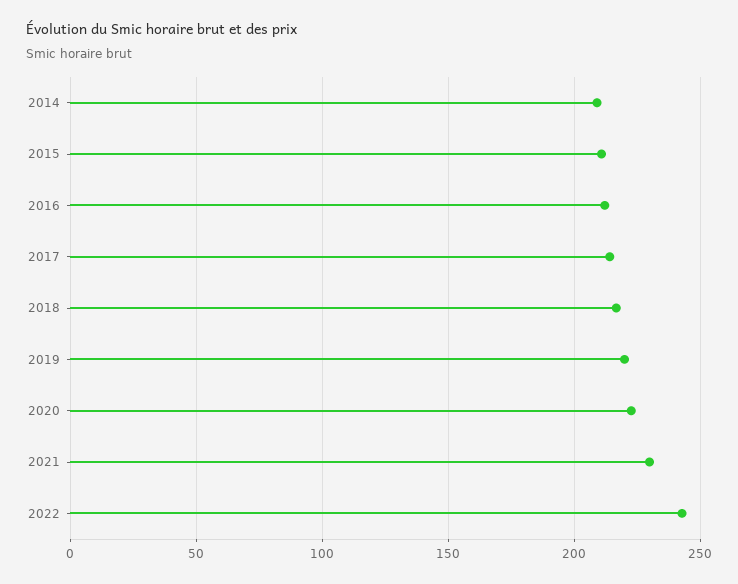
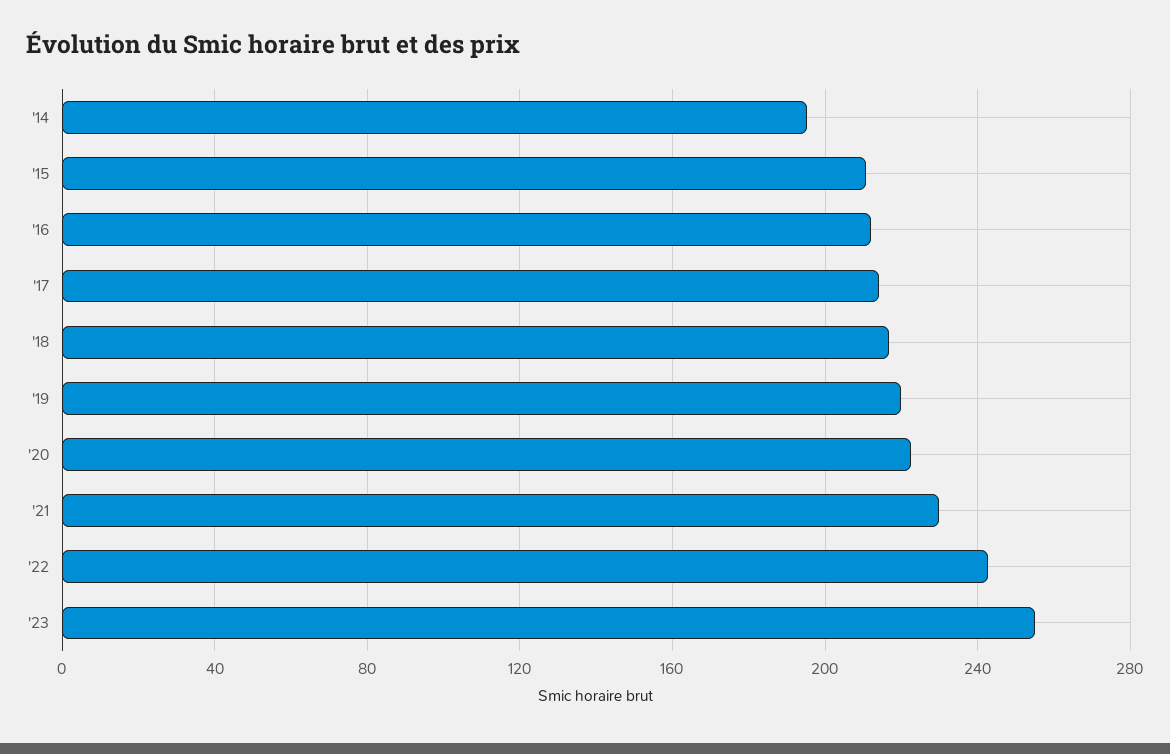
2014: 210 -> 195
'23: none -> 255

